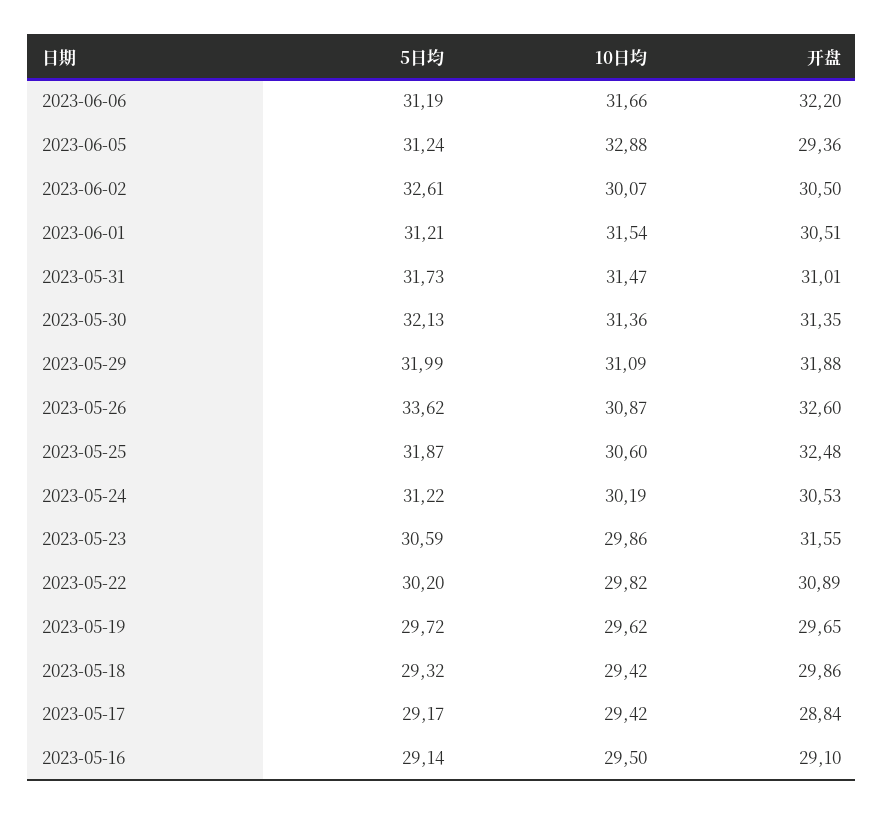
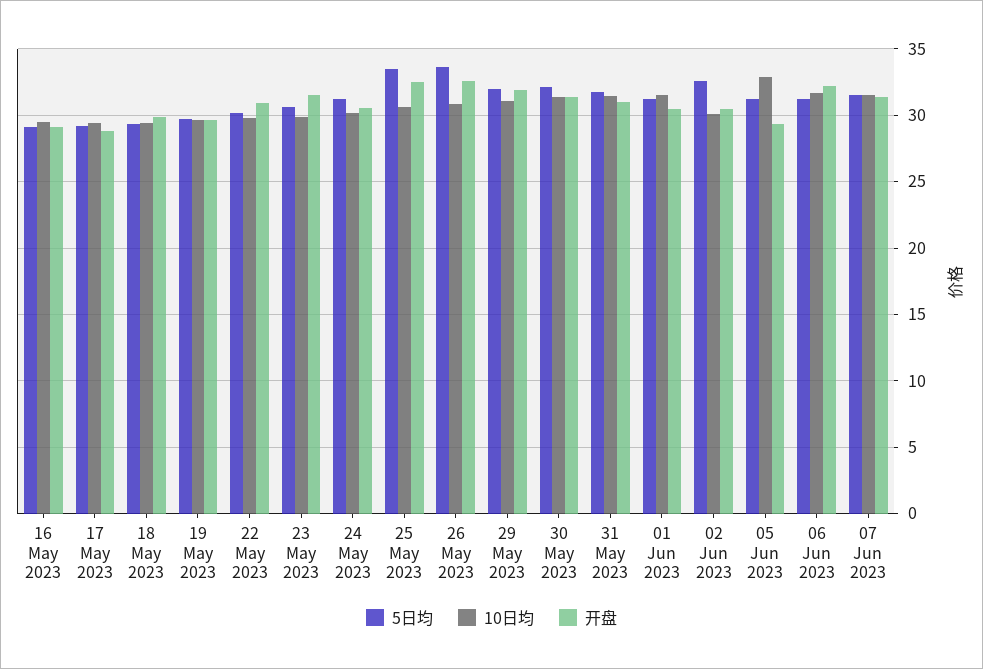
5日均, 2023-05-25: 31.87 -> 33.5
5日均, 07 Jun 2023: none -> 31.5
10日均, 07 Jun 2023: none -> 31.5
开盘, 07 Jun 2023: none -> 31.5

